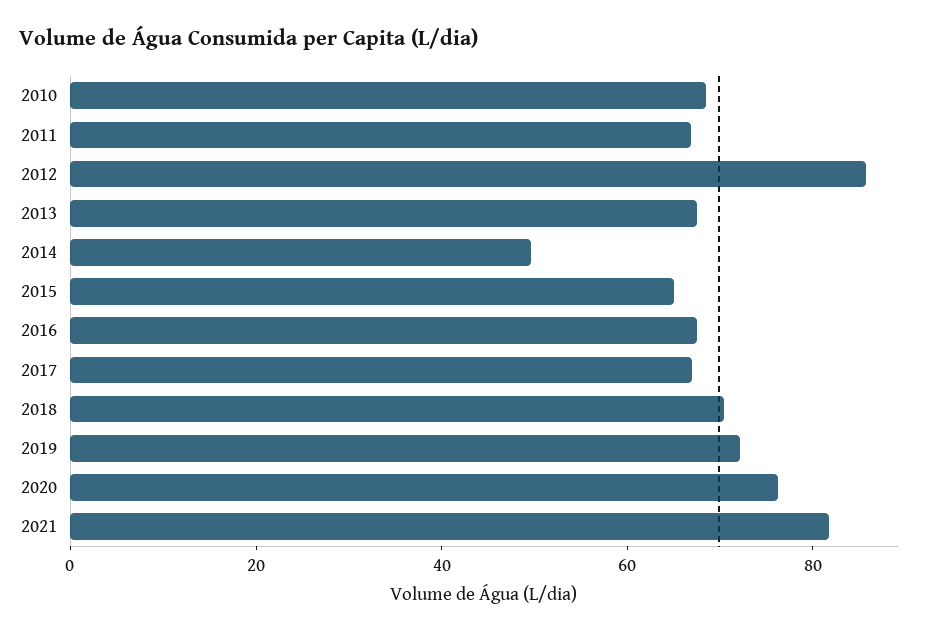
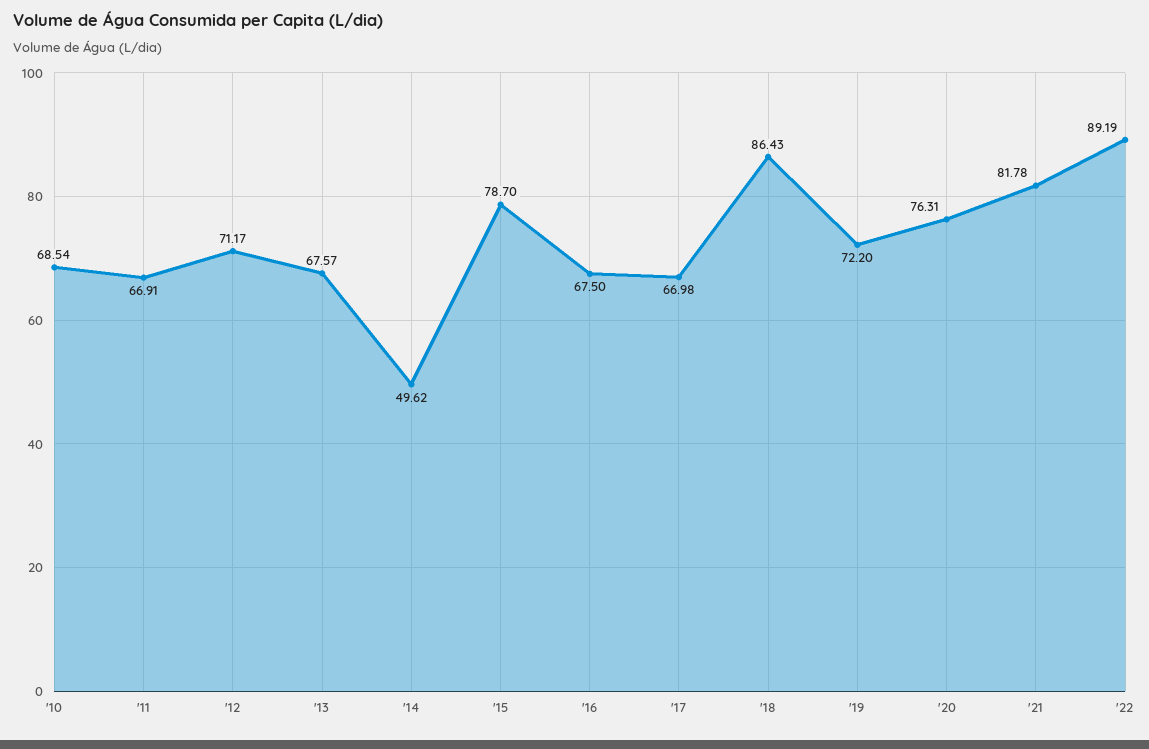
2012: 85 -> 71.17
2015: 65 -> 78.7
2018: 70 -> 86.43
'22: none -> 89.19

